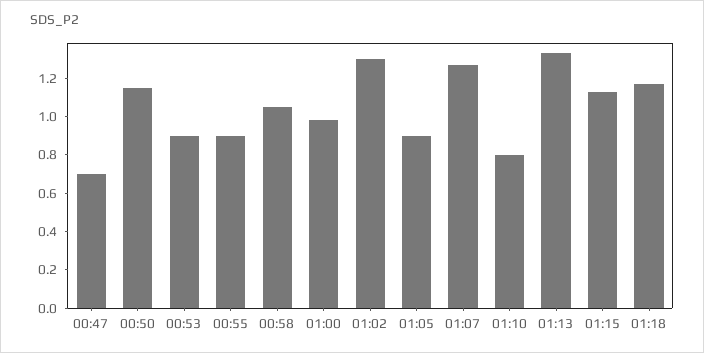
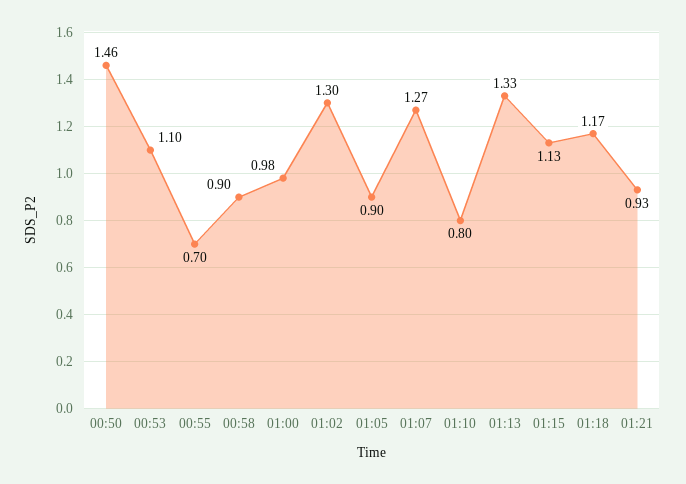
00:47: 0.7 -> none
00:50: 1.15 -> 1.46
00:53: 0.9 -> 1.1
00:55: 0.9 -> 0.7
00:58: 1.05 -> 0.9
01:21: none -> 0.93

